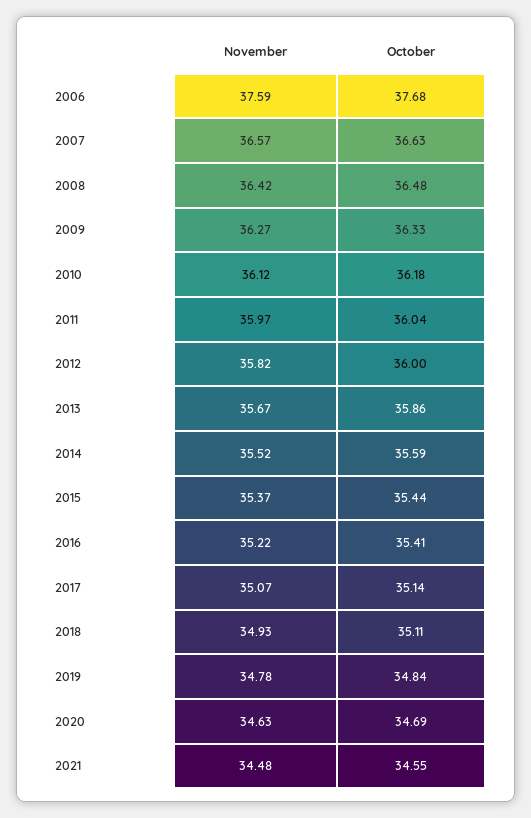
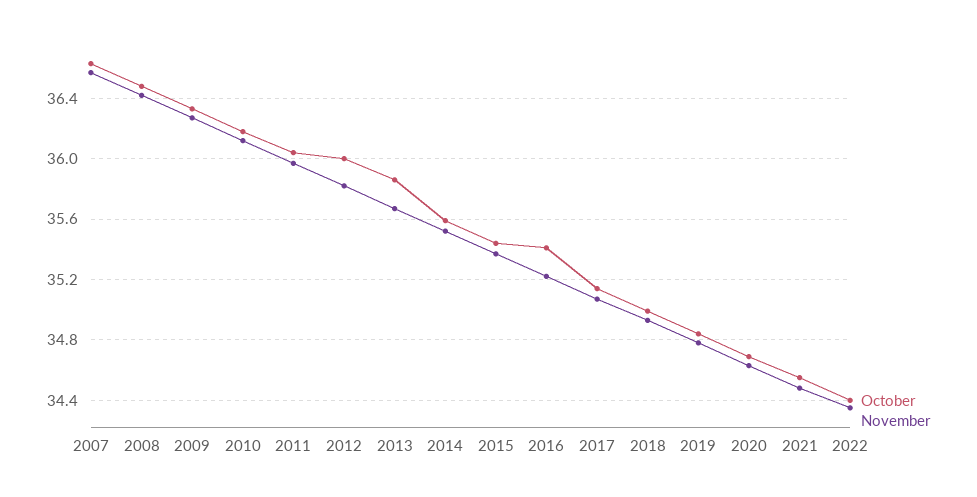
November, 2006: 37.59 -> none
October, 2006: 37.68 -> none
October, 2018: 35.11 -> 35
October, 2022: none -> 34.4
November, 2022: none -> 34.35

